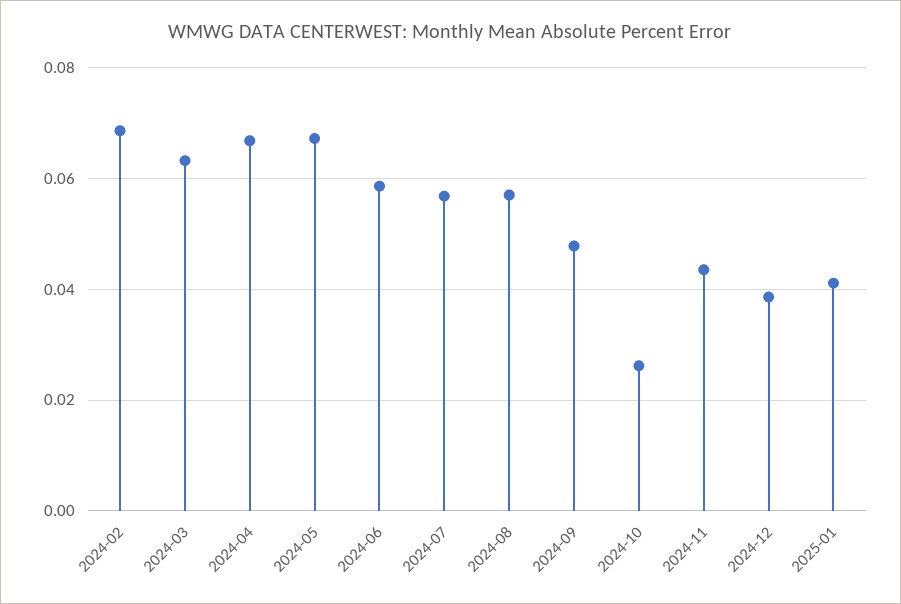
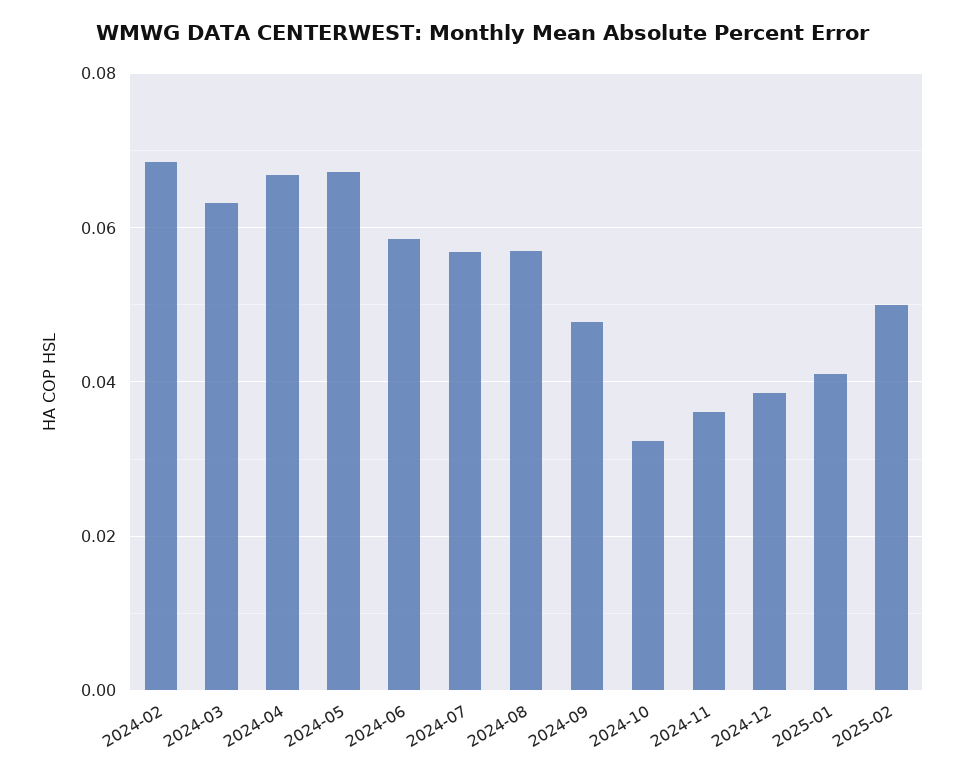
2024-10: 0.026 -> 0.032
2024-11: 0.044 -> 0.036
2025-02: none -> 0.05

